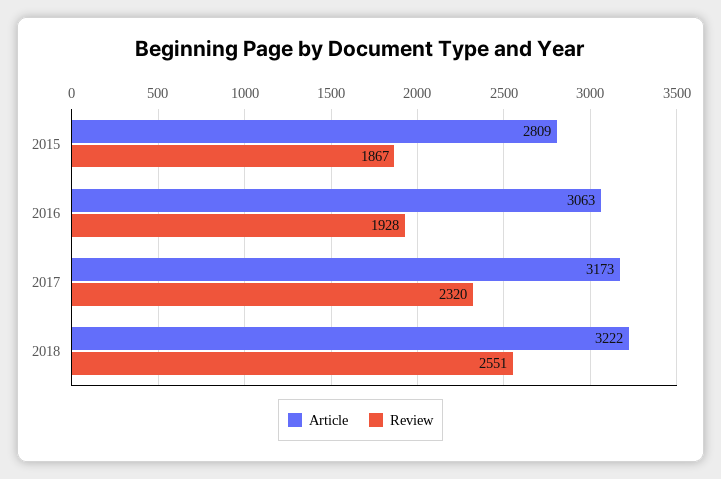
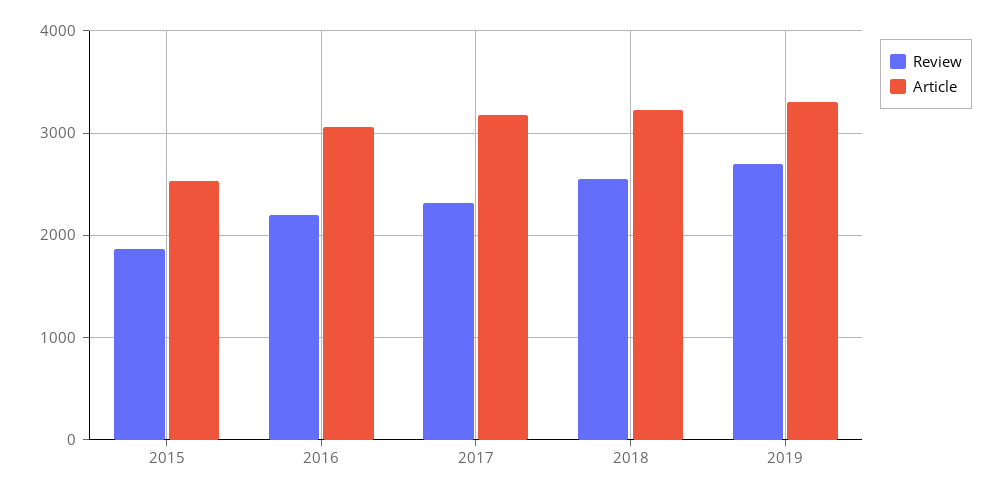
Article, 2015: 2809 -> 2500
Review, 2016: 1928 -> 2200
Review, 2019: none -> 2700
Article, 2019: none -> 3300

